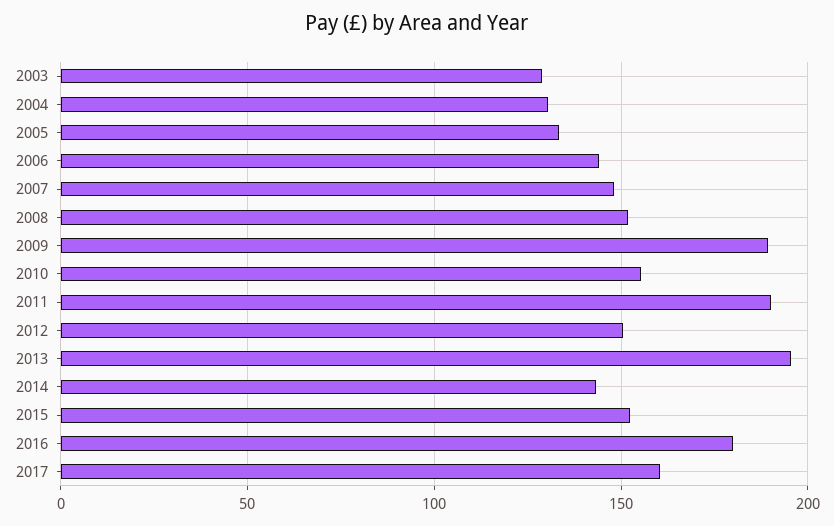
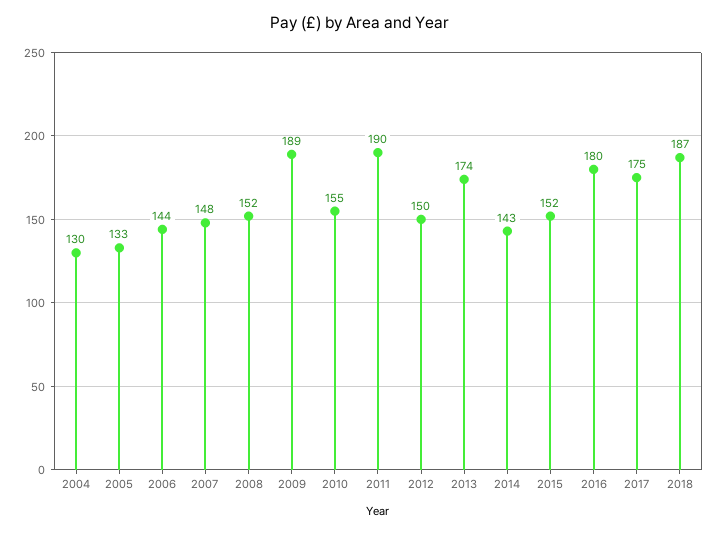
2003: 130 -> none
2013: 195 -> 174
2017: 160 -> 175
2018: none -> 187

